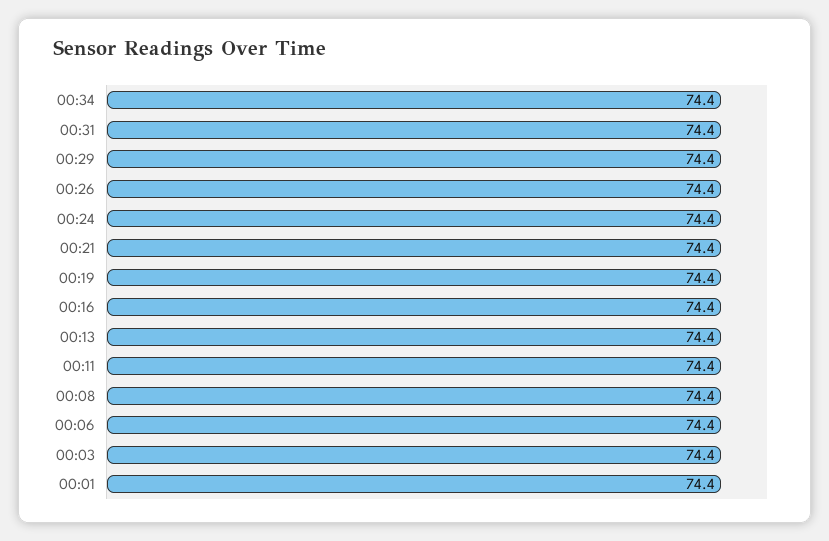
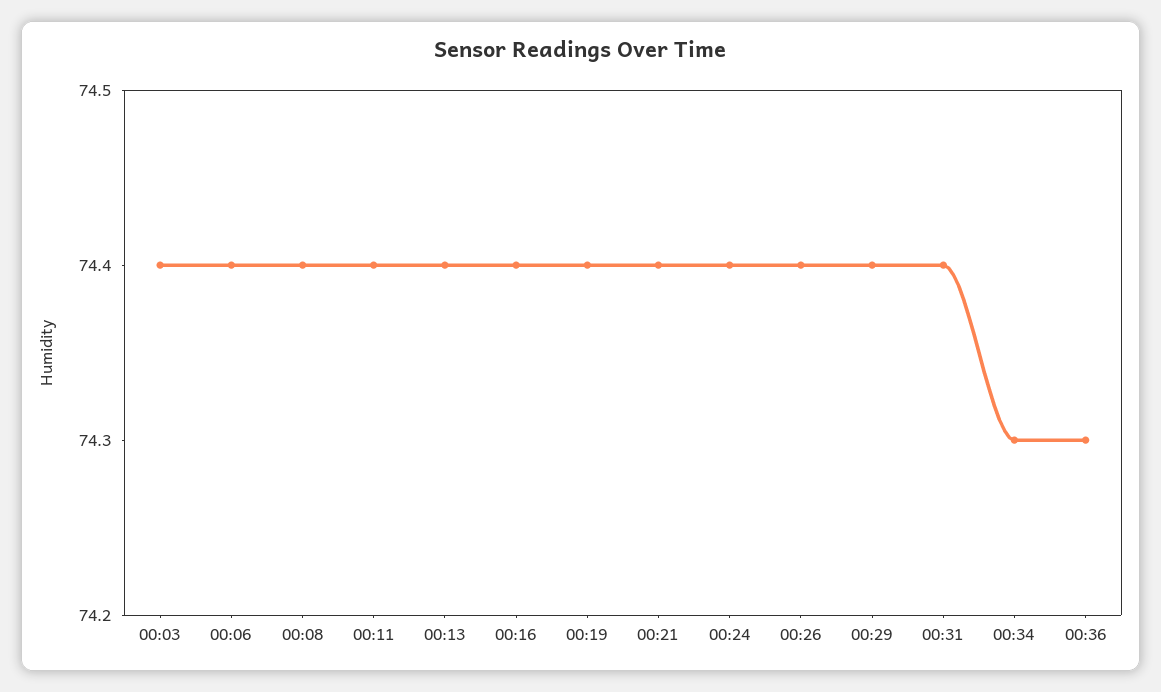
00:34: 74.4 -> 74.3
00:01: 74.4 -> none
00:36: none -> 74.3

